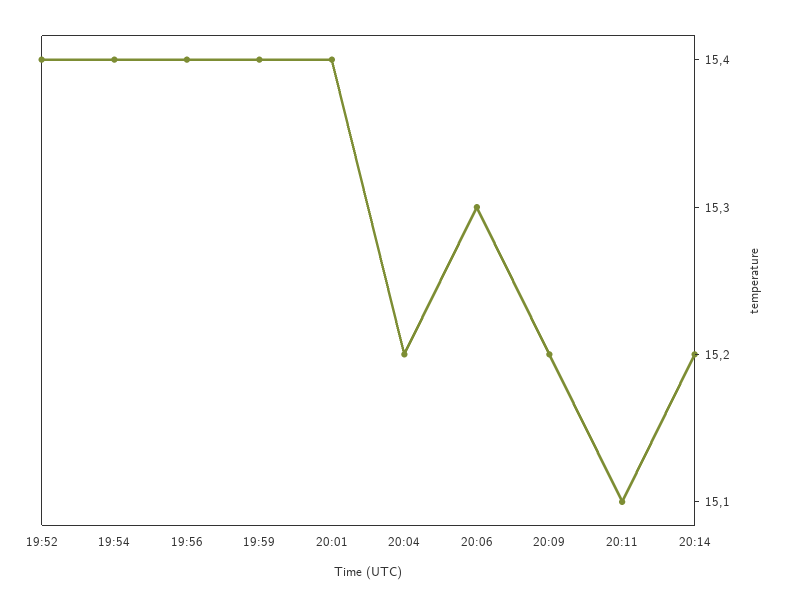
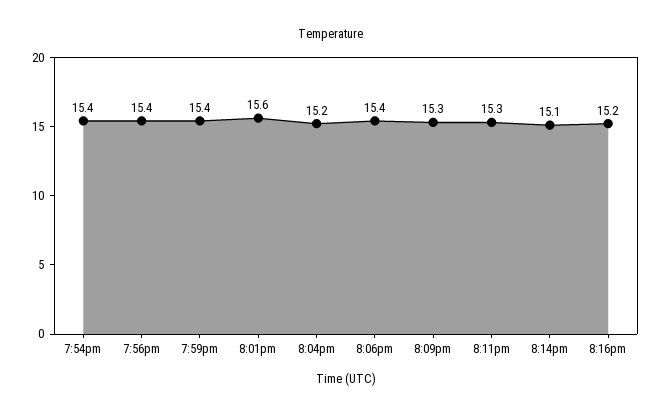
19:52: 15.4 -> none
20:01: 15.4 -> 15.6
20:06: 15.3 -> 15.4
20:09: 15.2 -> 15.3
20:11: 15.1 -> 15.3
20:14: 15.2 -> 15.1
8:16pm: none -> 15.2

